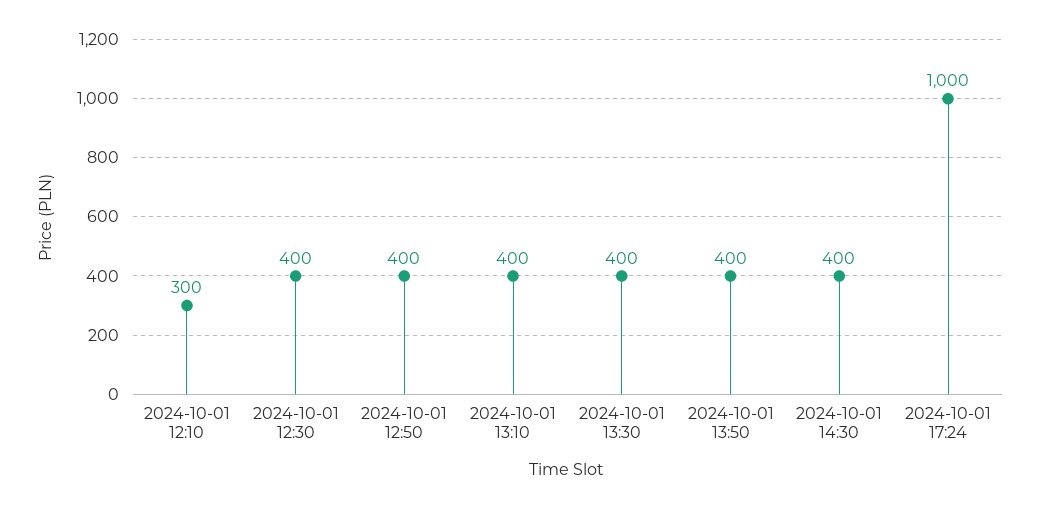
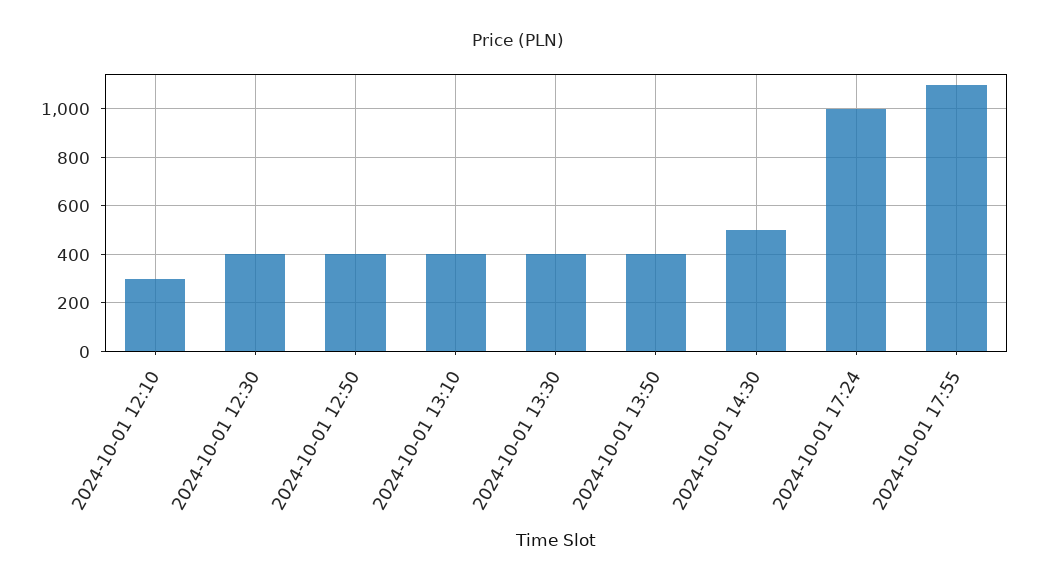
2024-10-01 14:30: 400 -> 500
2024-10-01 17:55: none -> 1100

